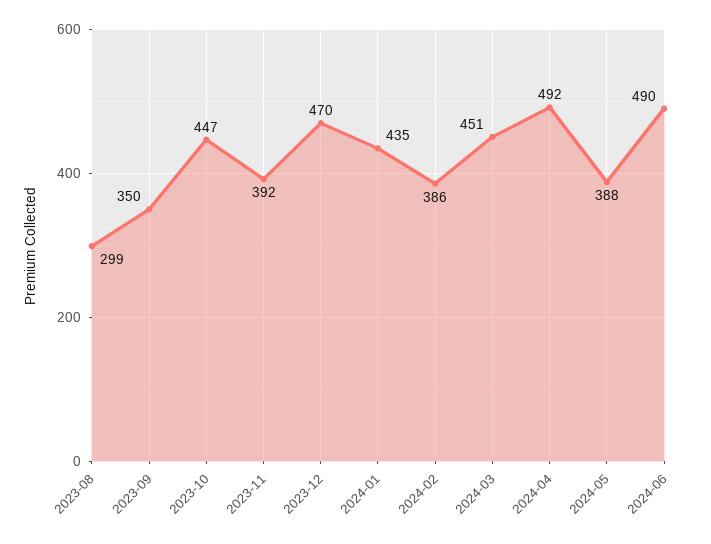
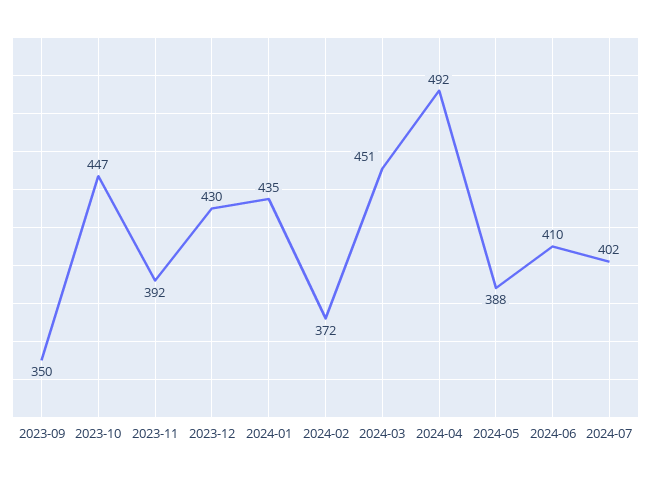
2023-08: 299 -> none
2023-12: 470 -> 430
2024-02: 386 -> 372
2024-06: 490 -> 410
2024-07: none -> 402

